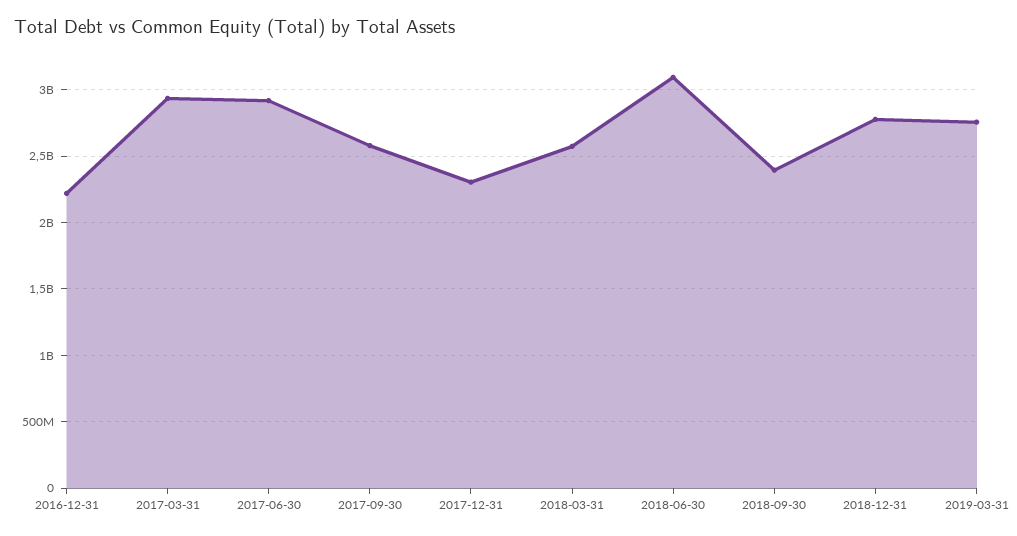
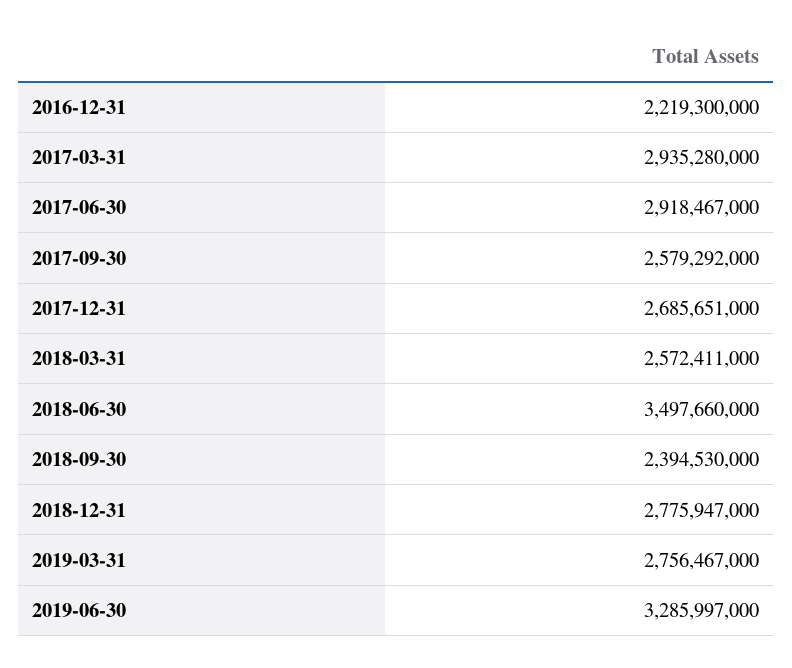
2017-12-31: 2300000000 -> 2685651000
2018-06-30: 3100000000 -> 3497660000
2019-06-30: none -> 3285997000

